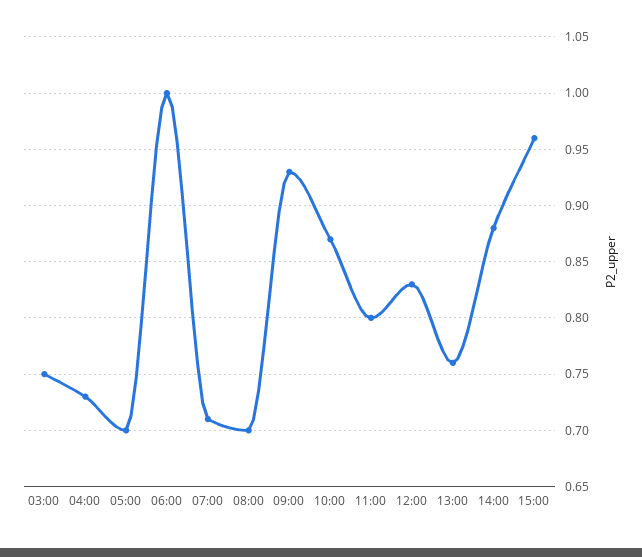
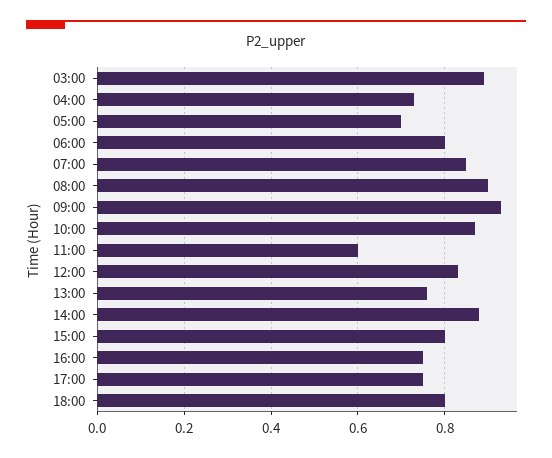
03:00: 0.75 -> 0.9
06:00: 1 -> 0.8
07:00: 0.71 -> 0.85
08:00: 0.7 -> 0.9
11:00: 0.8 -> 0.6
15:00: 0.96 -> 0.8
16:00: none -> 0.75
17:00: none -> 0.75
18:00: none -> 0.8

